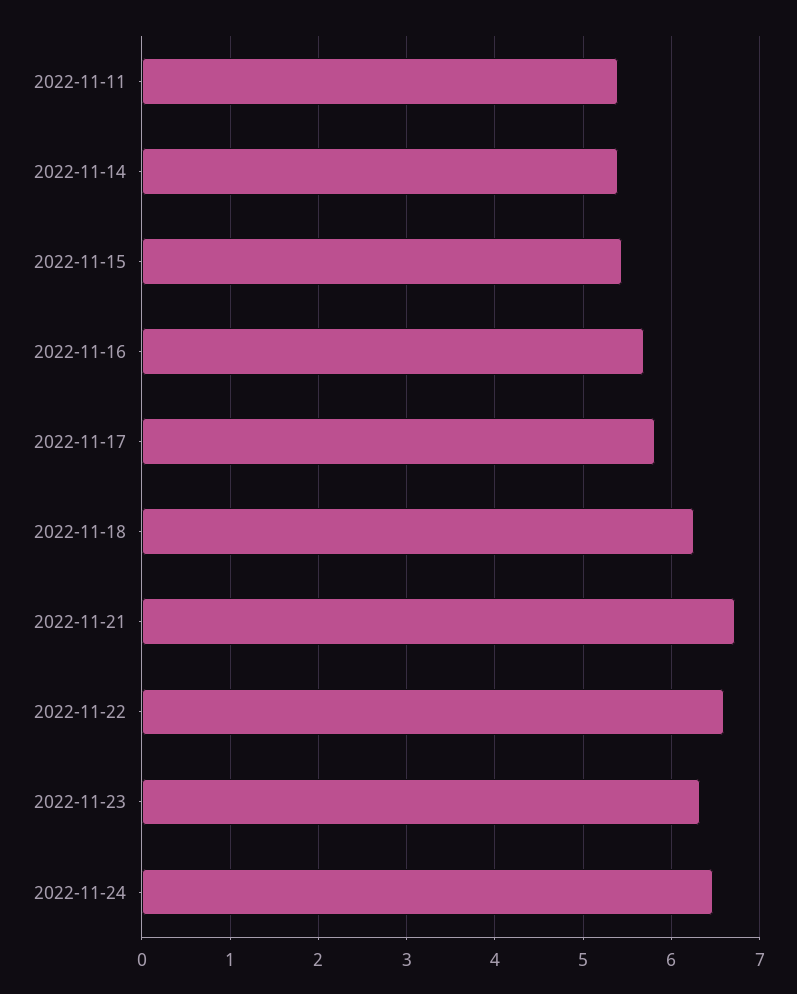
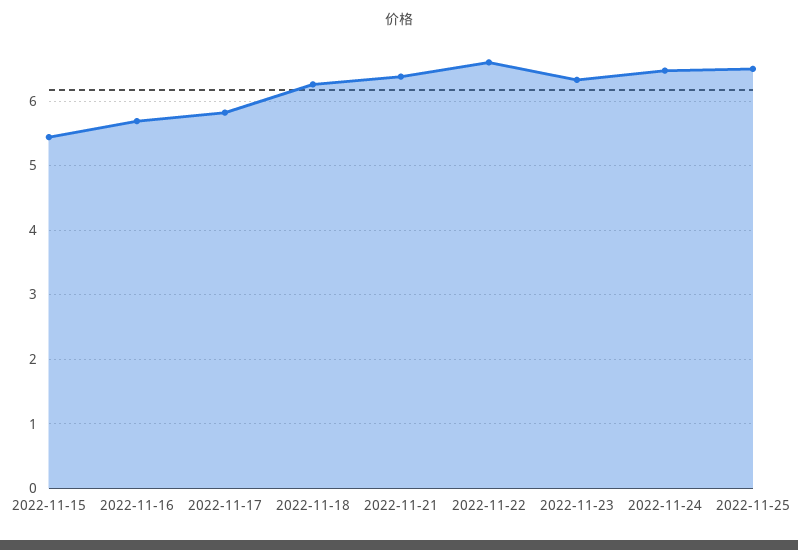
2022-11-11: 5.4 -> none
2022-11-14: 5.4 -> none
2022-11-21: 6.7 -> 6.4
2022-11-25: none -> 6.5

